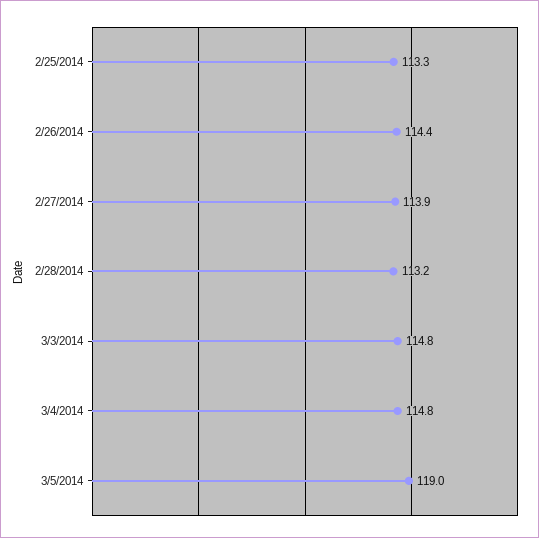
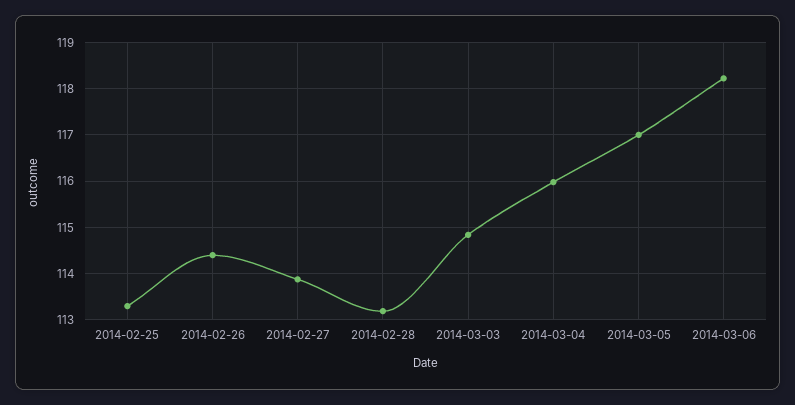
3/4/2014: 114.8 -> 116
3/5/2014: 119 -> 117
2014-03-06: none -> 118.2

